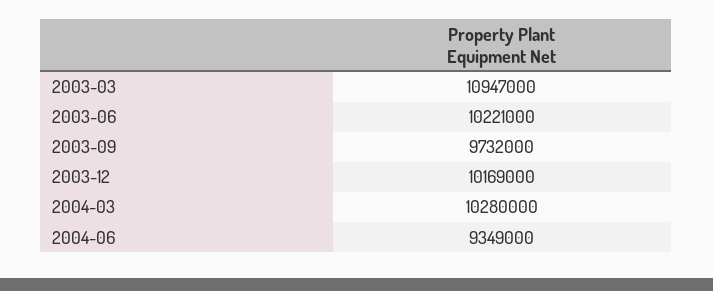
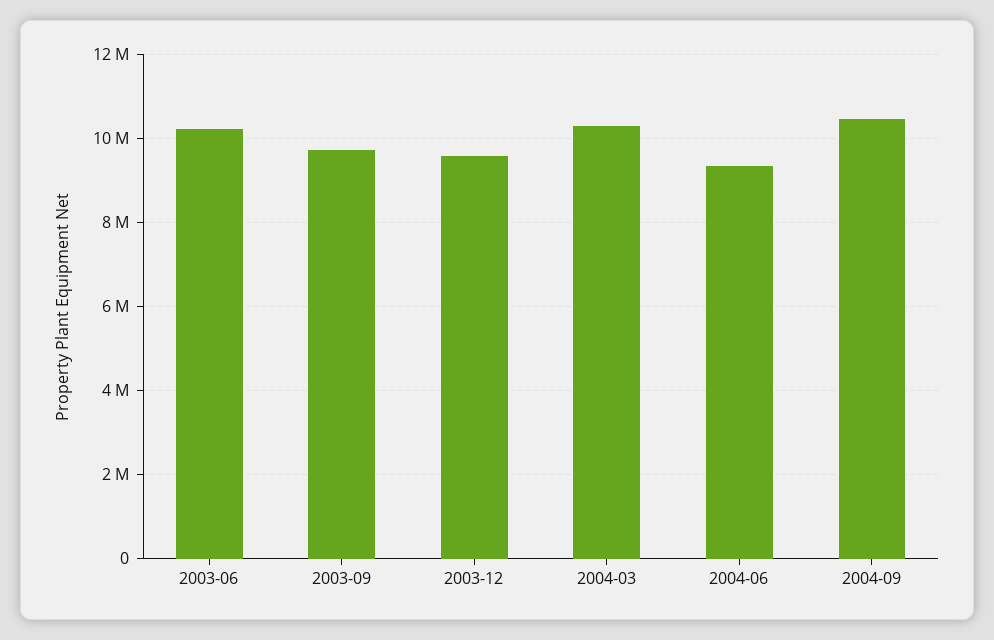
2003-03: 10947000 -> none
2003-12: 10169000 -> 9600000
2004-09: none -> 10400000

